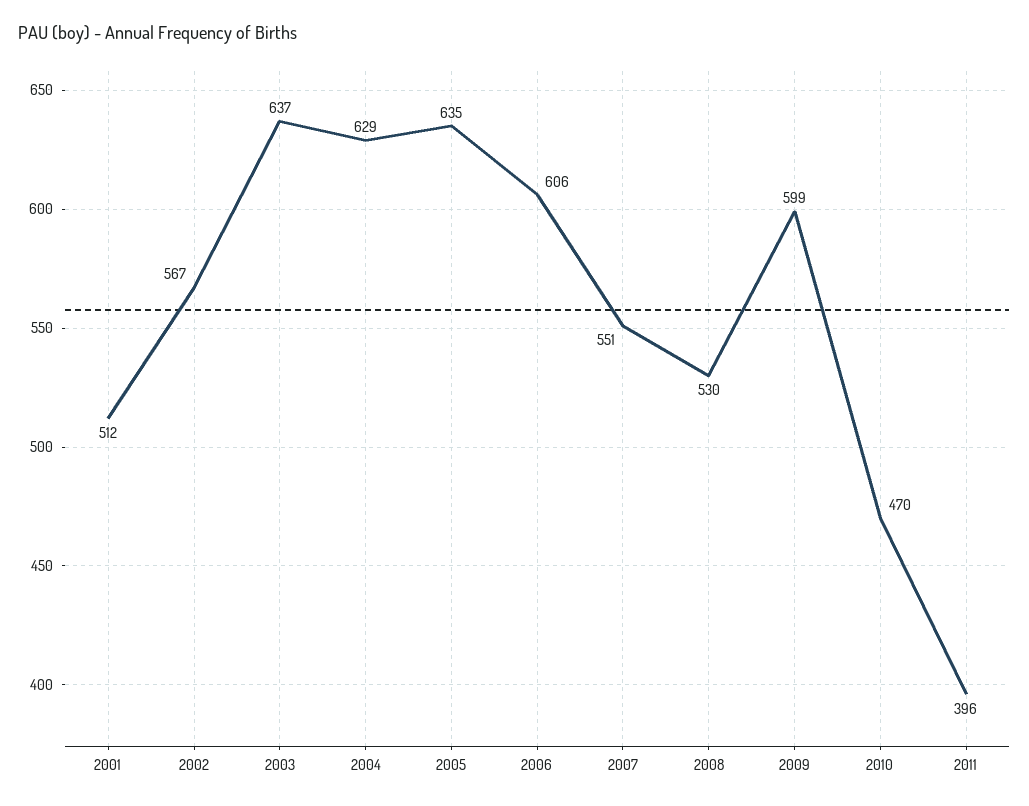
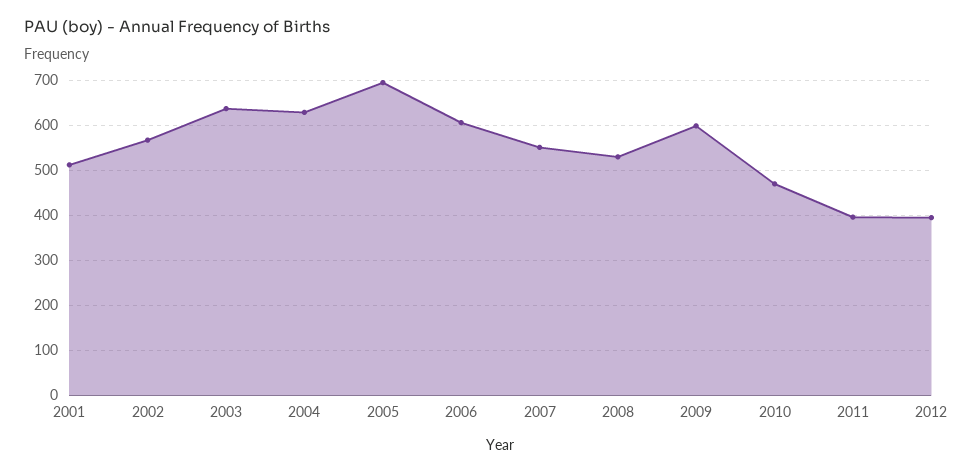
2005: 635 -> 700
2012: none -> 400

